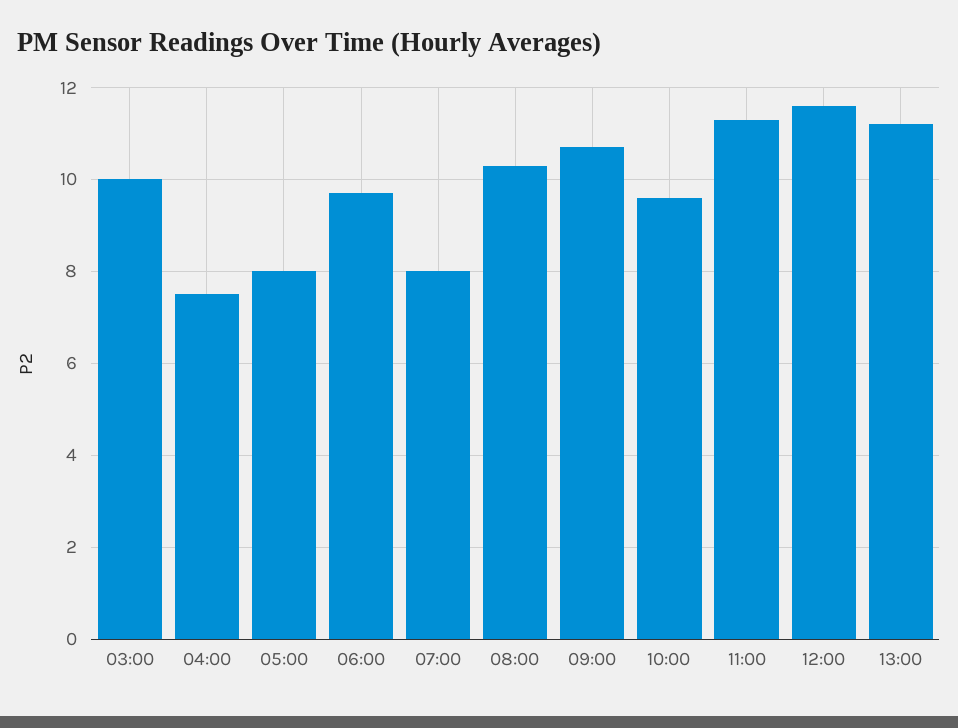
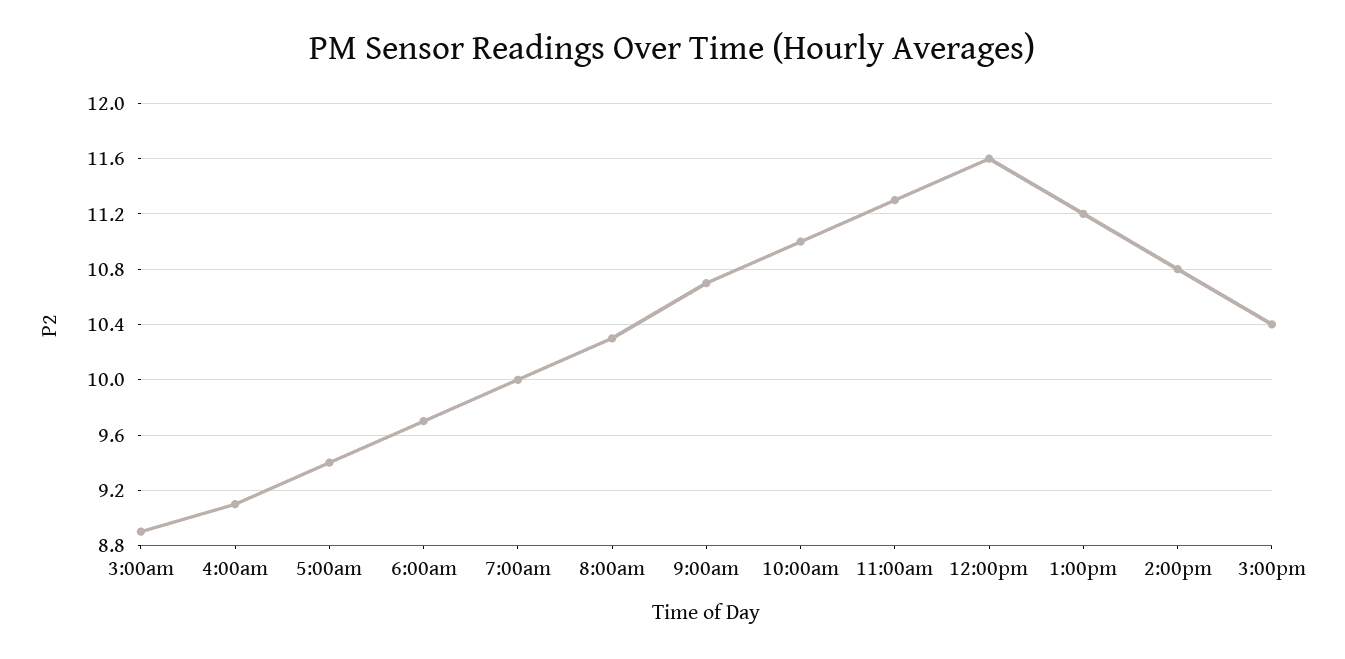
03:00: 10 -> 8.9
04:00: 7.5 -> 9.1
05:00: 8 -> 9.4
07:00: 8 -> 10
10:00: 9.5 -> 11
2:00pm: none -> 10.8
3:00pm: none -> 10.4

